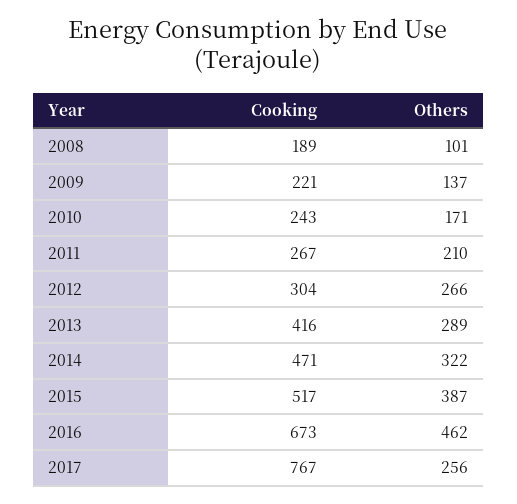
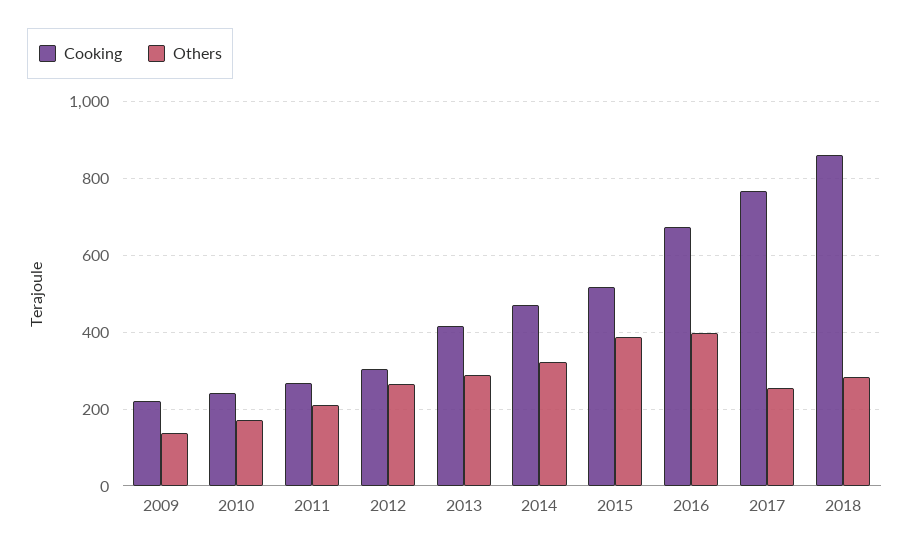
Cooking, 2008: 189 -> none
Others, 2008: 101 -> none
Others, 2016: 462 -> 400
Cooking, 2018: none -> 860
Others, 2018: none -> 280

